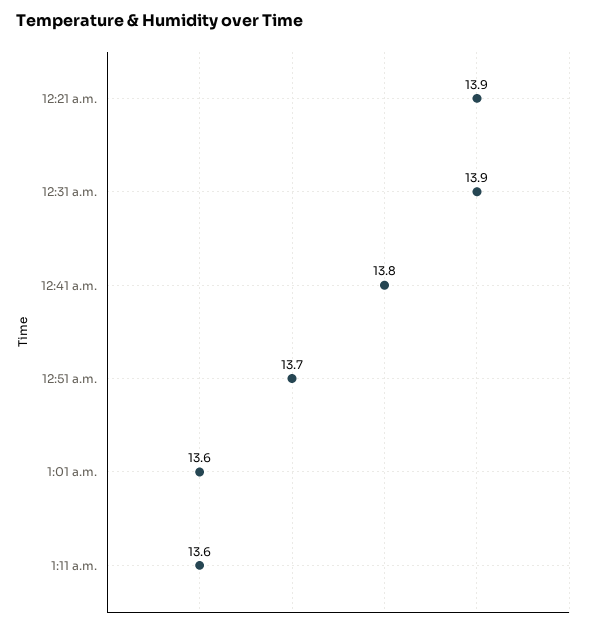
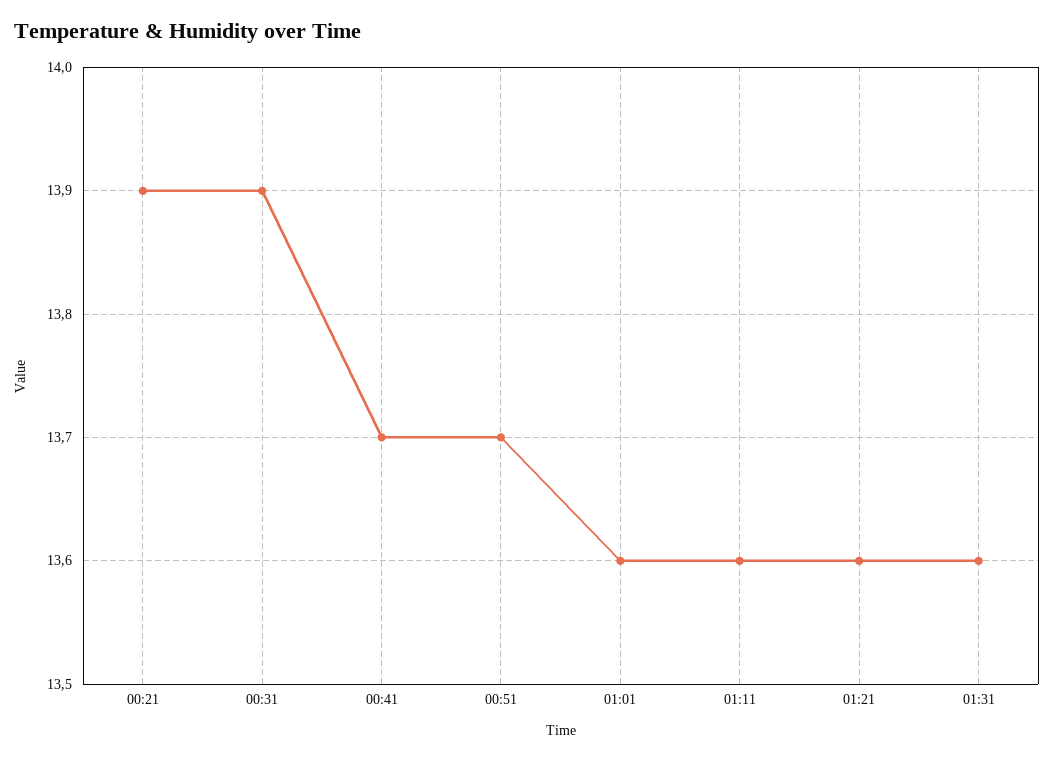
12:41 a.m.: 13.8 -> 13.7
01:21: none -> 13.6
01:31: none -> 13.6

